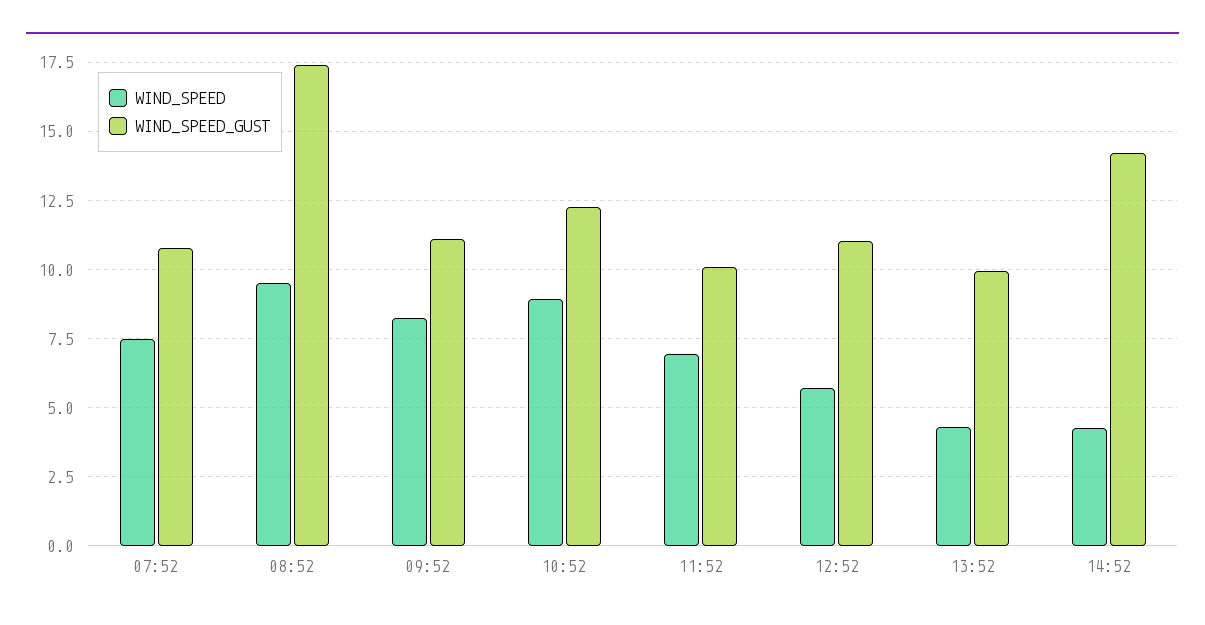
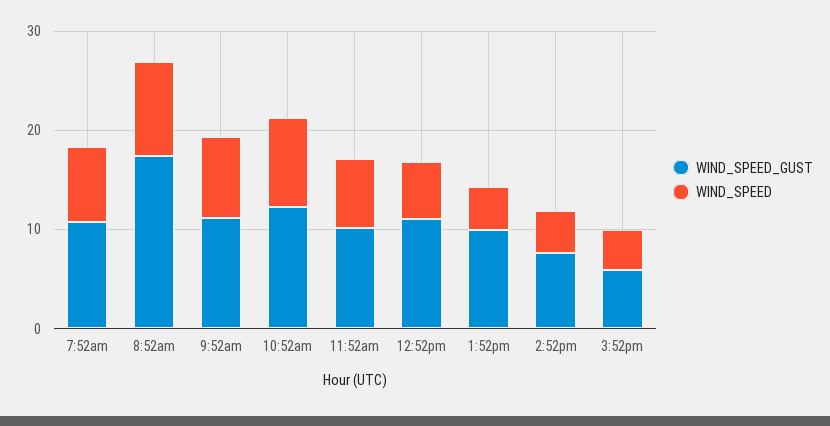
WIND_SPEED_GUST, 14:52: 14.25 -> 8
WIND_SPEED_GUST, 3:52pm: none -> 6
WIND_SPEED, 3:52pm: none -> 4

